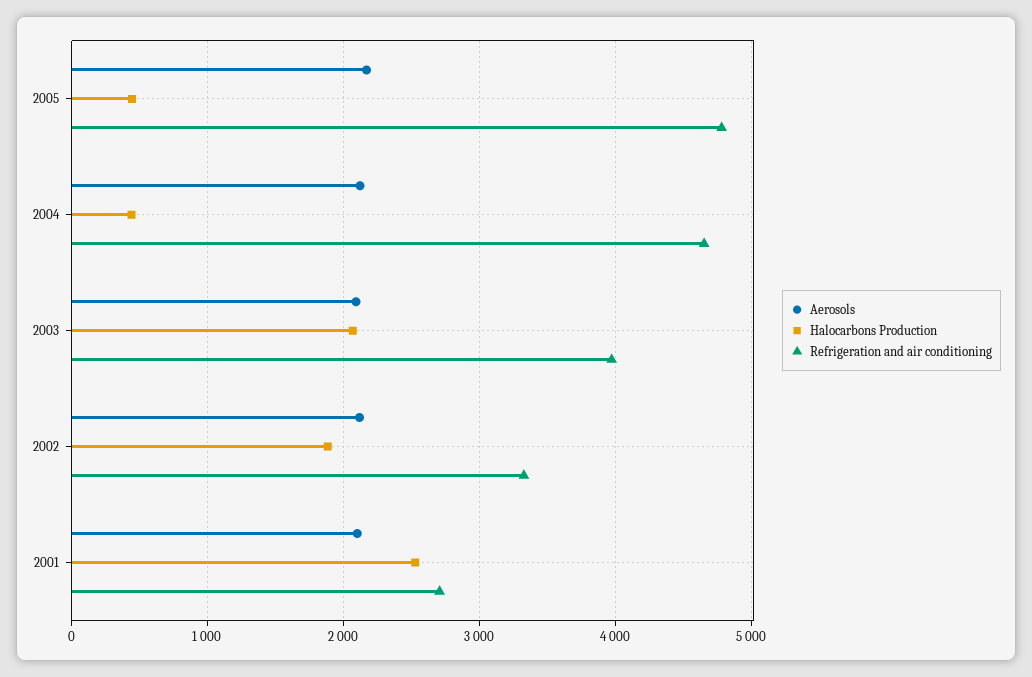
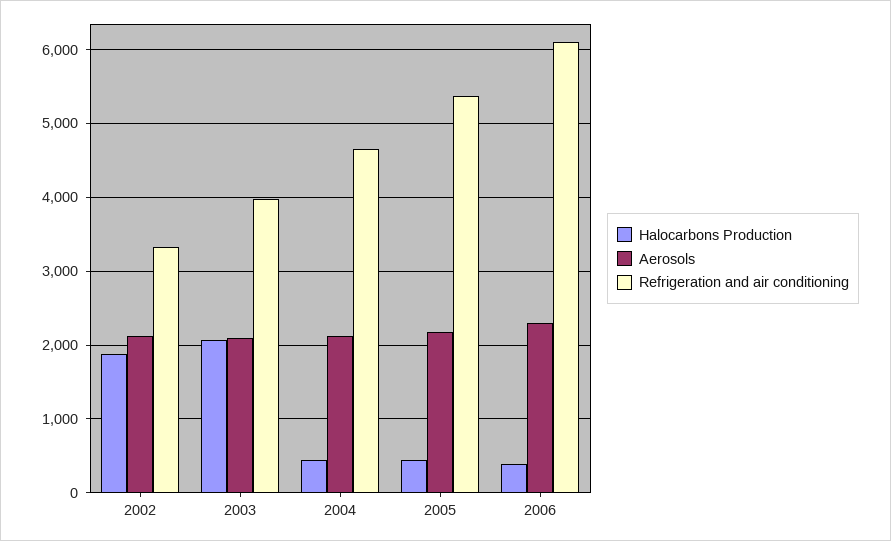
Refrigeration and air conditioning, 2005: 4800 -> 5400
Aerosols, 2001: 2100 -> none
Halocarbons Production, 2001: 2500 -> none
Refrigeration and air conditioning, 2001: 2700 -> none
Halocarbons Production, 2006: none -> 400
Aerosols, 2006: none -> 2300
Refrigeration and air conditioning, 2006: none -> 6100

